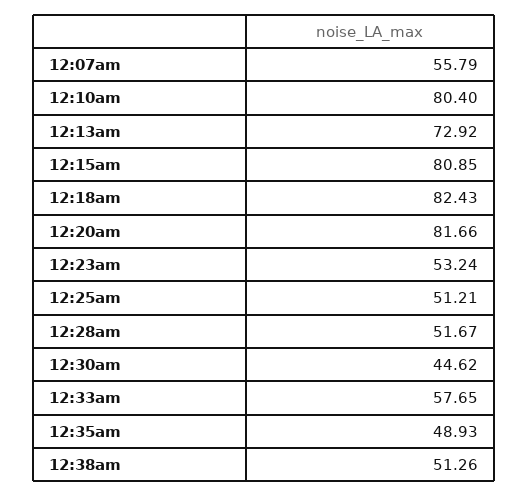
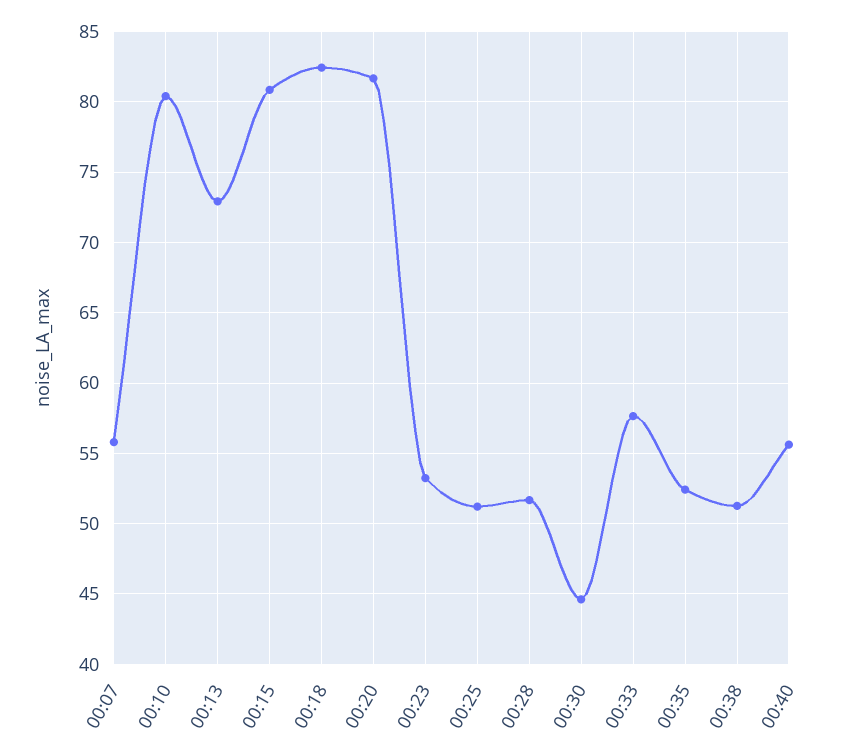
12:35am: 48.93 -> 52.5
00:40: none -> 55.5

